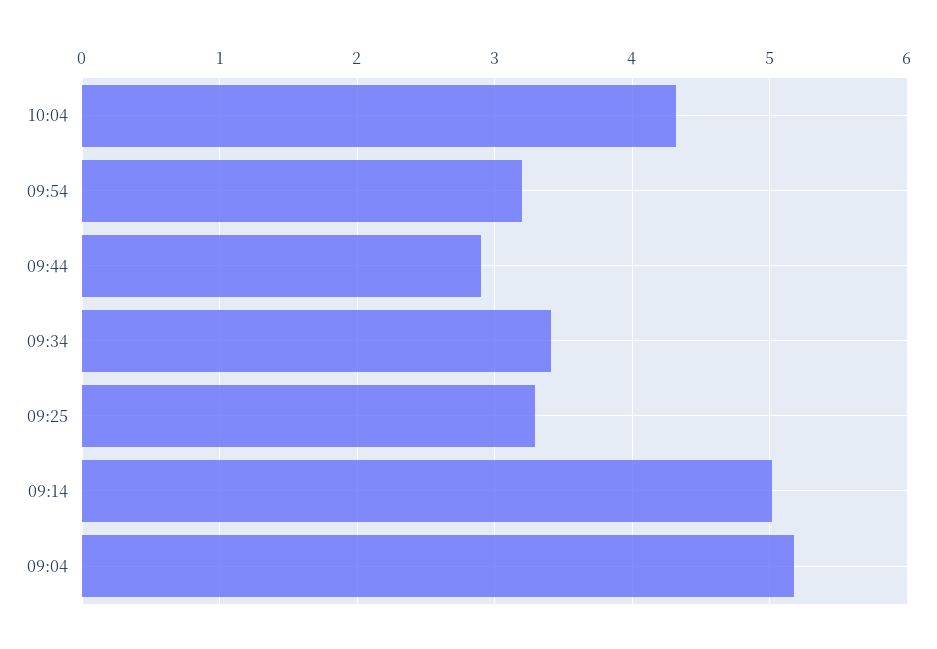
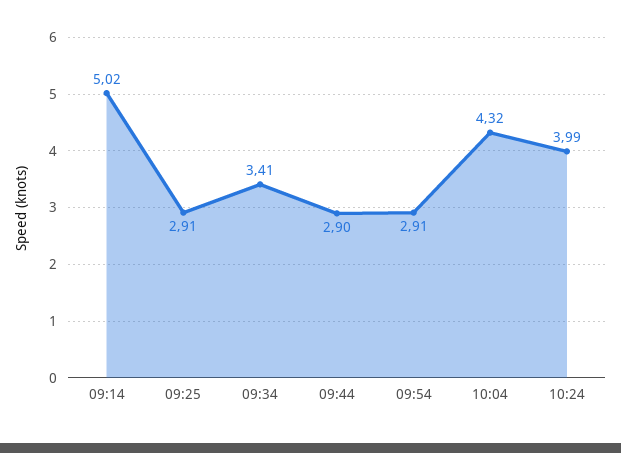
09:54: 3.2 -> 2.91
09:25: 3.3 -> 2.91
09:04: 5.2 -> none
10:24: none -> 3.99

